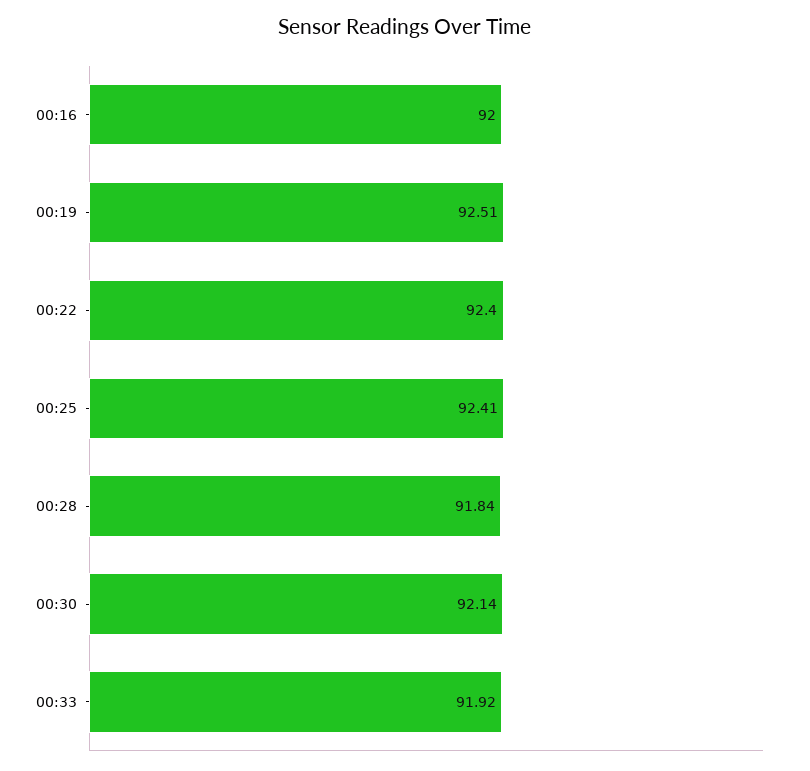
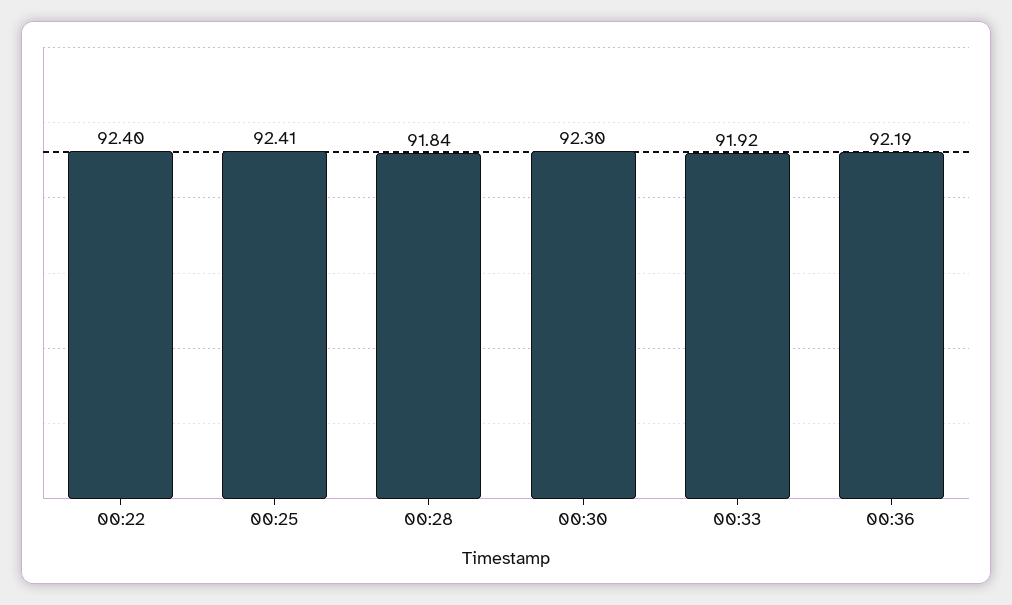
00:16: 92 -> none
00:19: 92.51 -> none
00:30: 92.14 -> 92.3
00:36: none -> 92.19

